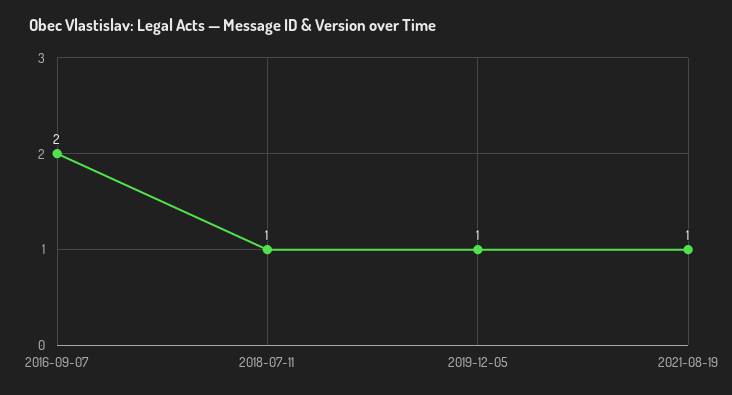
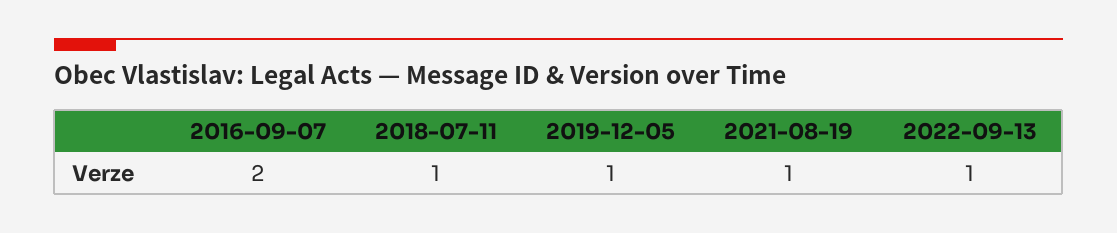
2022-09-13: none -> 1

